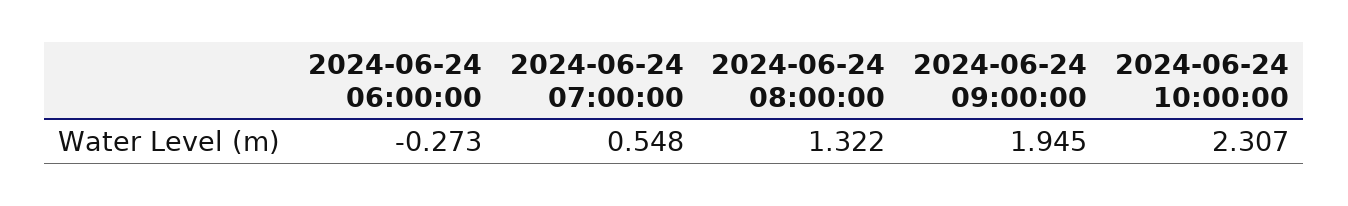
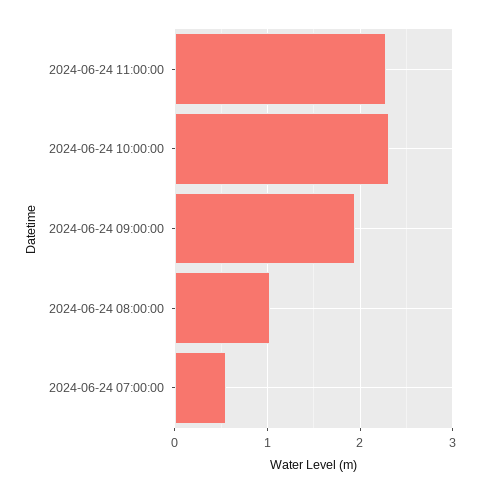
2024-06-24 06:00:00: -0.273 -> none
2024-06-24 08:00:00: 1.322 -> 1
2024-06-24 11:00:00: none -> 2.3

